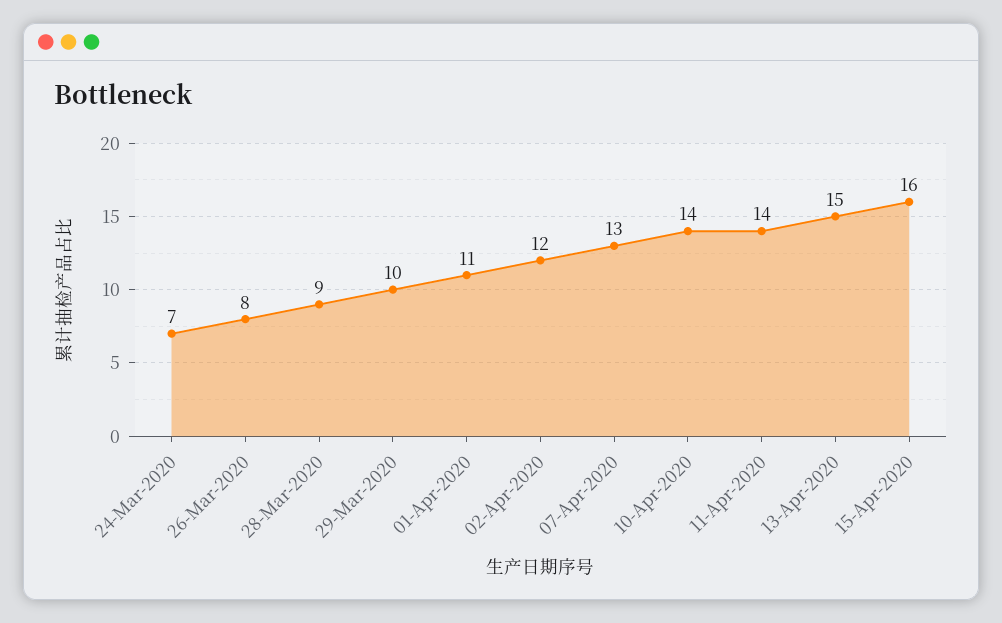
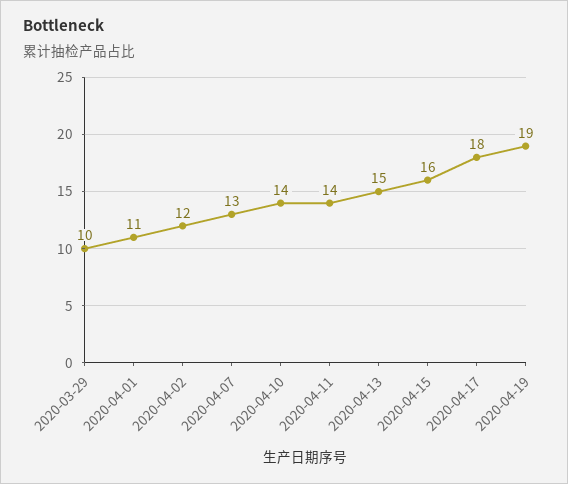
24-Mar-2020: 7 -> none
26-Mar-2020: 8 -> none
28-Mar-2020: 9 -> none
2020-04-17: none -> 18
2020-04-19: none -> 19

